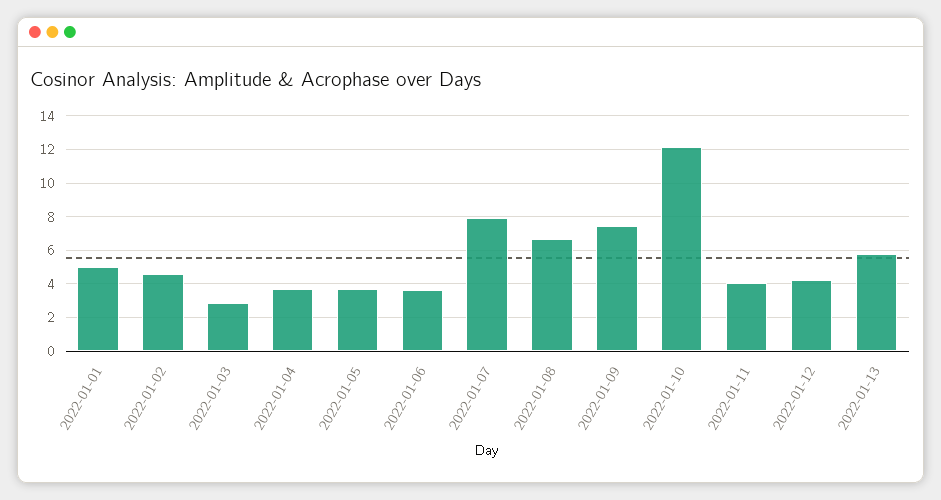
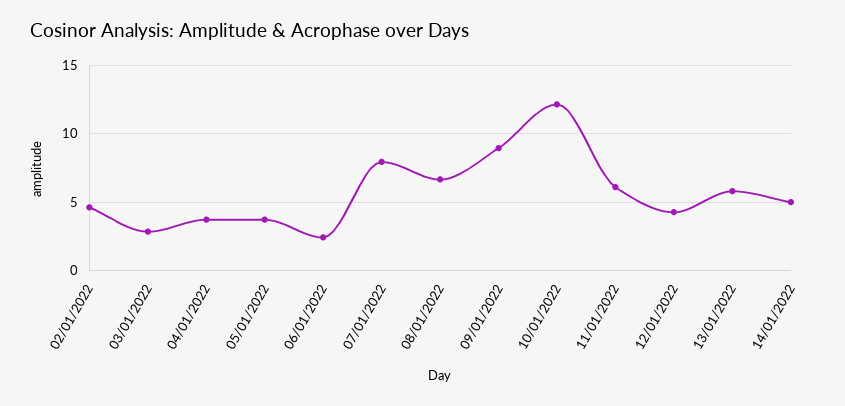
2022-01-01: 5 -> none
2022-01-06: 3.5 -> 2.5
2022-01-09: 7.5 -> 9
2022-01-11: 4 -> 6
14/01/2022: none -> 5

